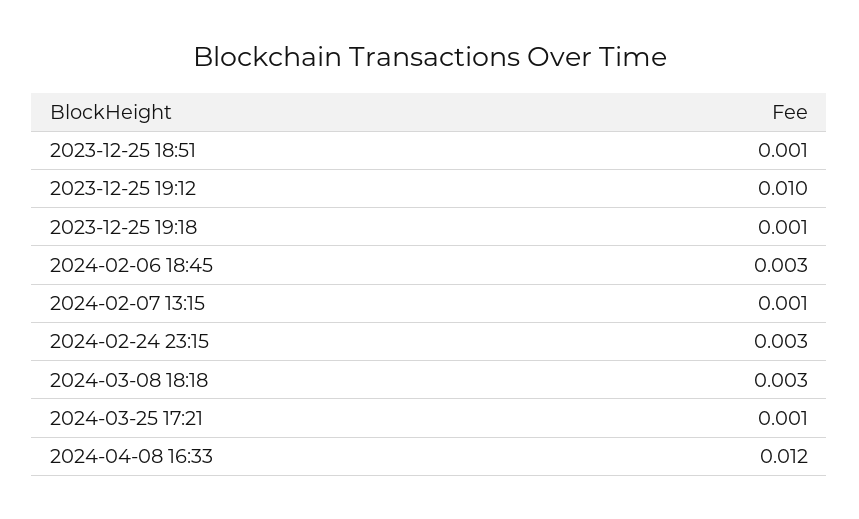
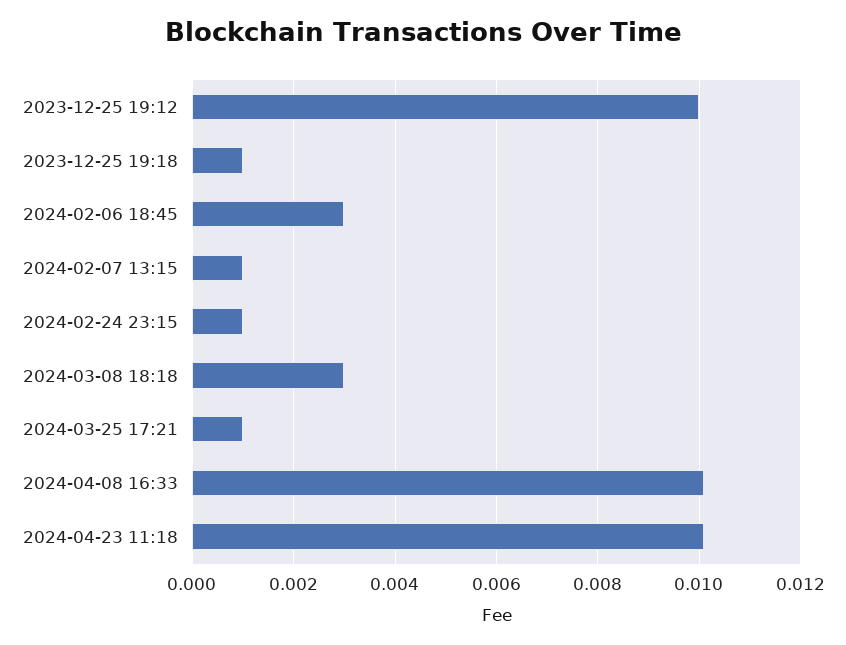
2023-12-25 18:51: 0.001 -> none
2024-02-24 23:15: 0.003 -> 0.001
2024-04-08 16:33: 0.012 -> 0.01
2024-04-23 11:18: none -> 0.01

